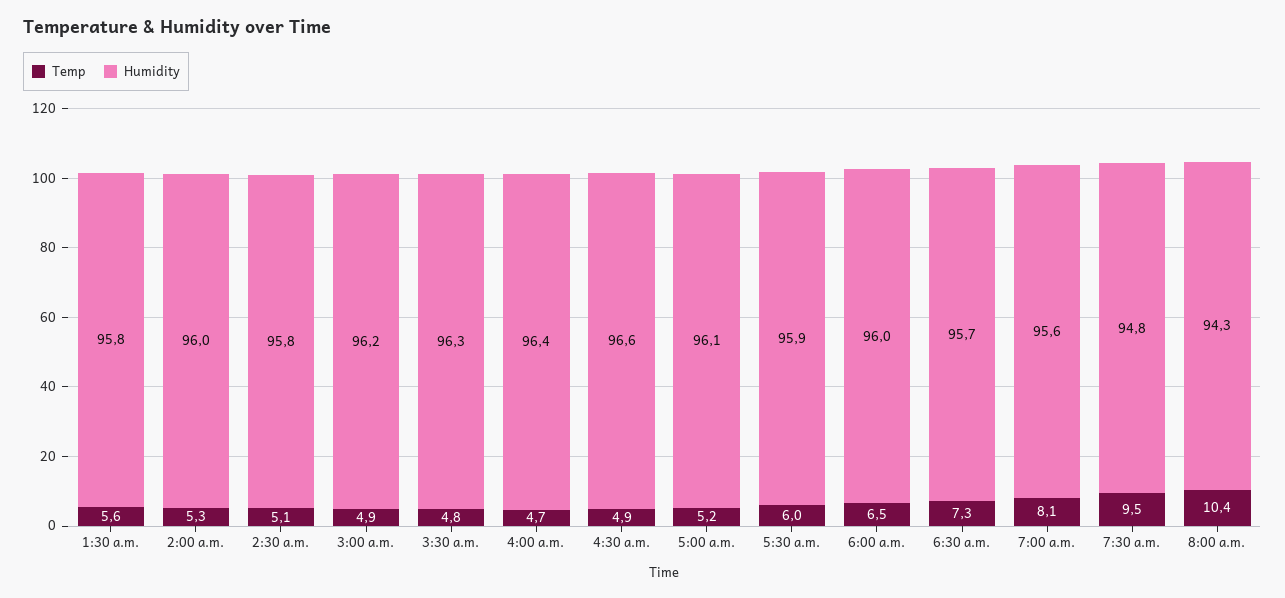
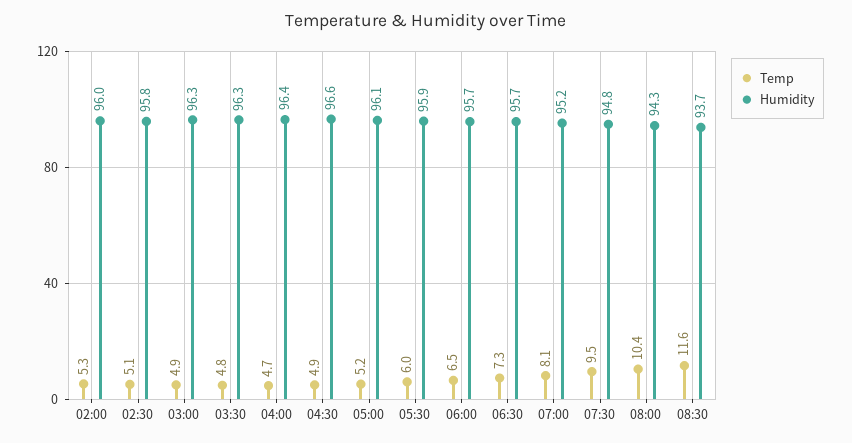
Temp, 1:30 a.m.: 5.6 -> none
Humidity, 1:30 a.m.: 95.8 -> none
Humidity, 3:00 a.m.: 96.2 -> 96.3
Humidity, 6:00 a.m.: 96 -> 95.7
Humidity, 7:00 a.m.: 95.6 -> 95.2
Temp, 08:30: none -> 11.6
Humidity, 08:30: none -> 93.7

